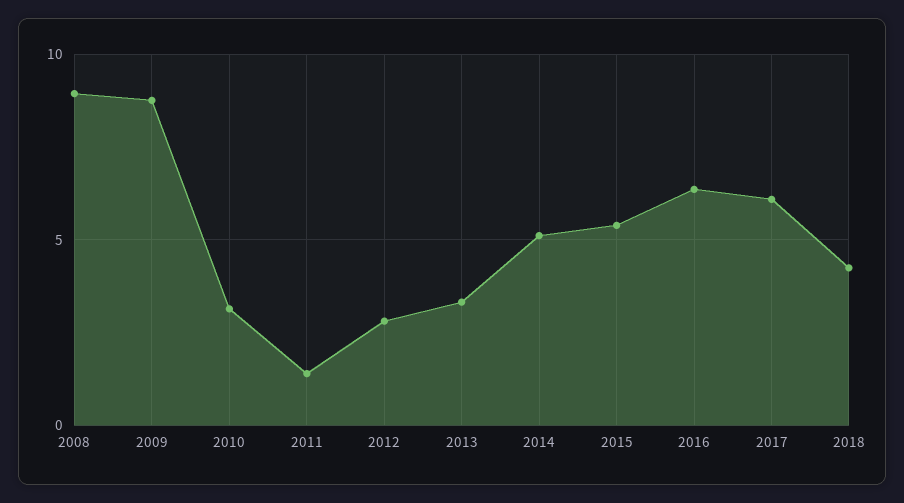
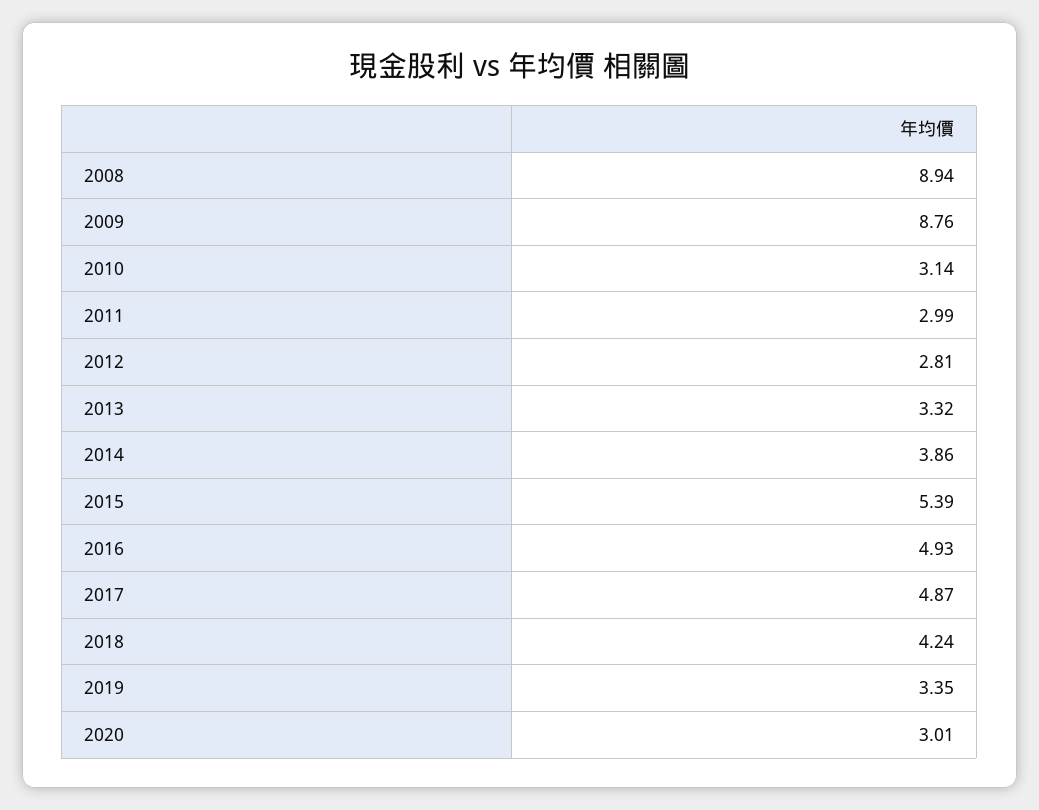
2011: 1.5 -> 2.99
2014: 5 -> 3.86
2016: 6.5 -> 4.93
2017: 6 -> 4.87
2019: none -> 3.35
2020: none -> 3.01

